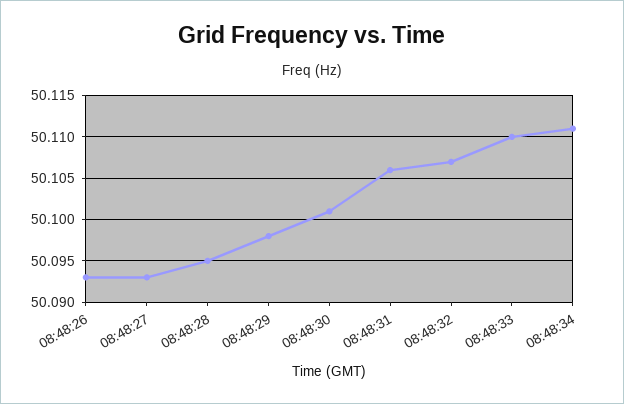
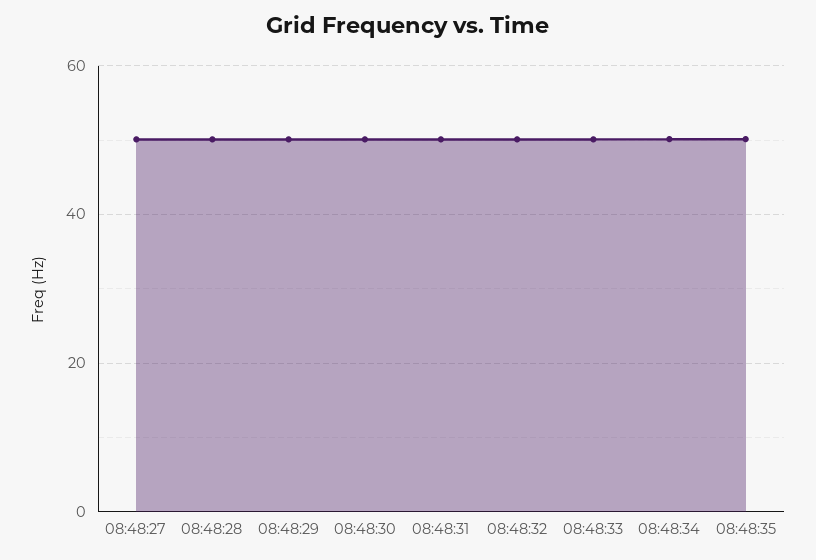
08:48:26: 50.093 -> none
08:48:35: none -> 50

